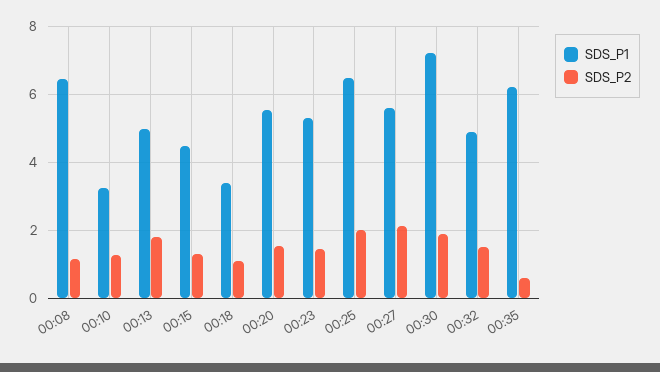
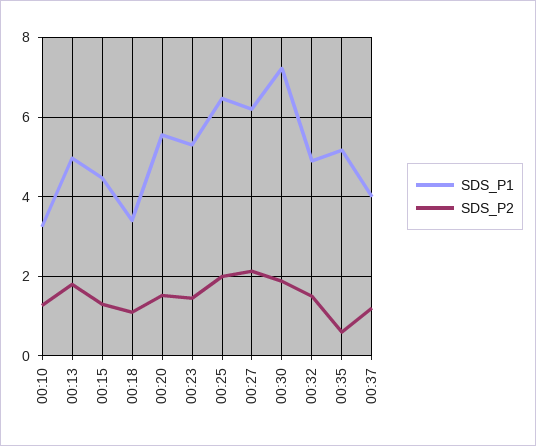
SDS_P1, 00:08: 6.4 -> none
SDS_P2, 00:08: 1.2 -> none
SDS_P1, 00:27: 5.6 -> 6.2
SDS_P1, 00:35: 6.2 -> 5.2
SDS_P1, 00:37: none -> 4
SDS_P2, 00:37: none -> 1.2

